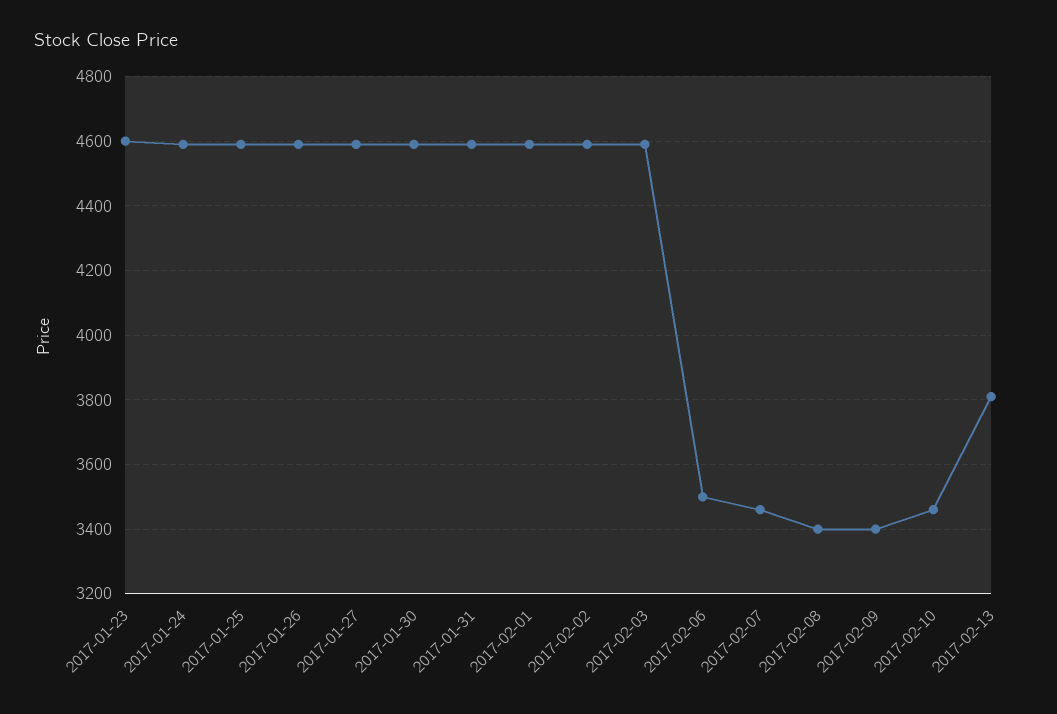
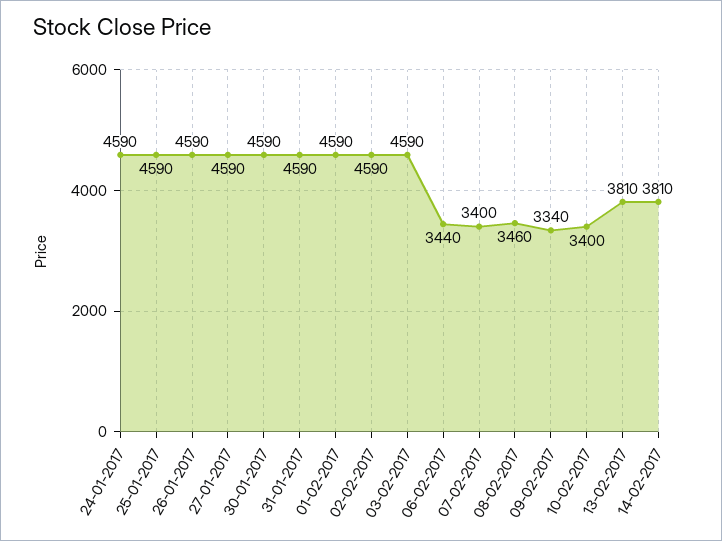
2017-01-23: 4600 -> none
2017-02-06: 3500 -> 3440
2017-02-07: 3460 -> 3400
2017-02-08: 3400 -> 3460
2017-02-09: 3400 -> 3340
2017-02-10: 3460 -> 3400
14-02-2017: none -> 3810

